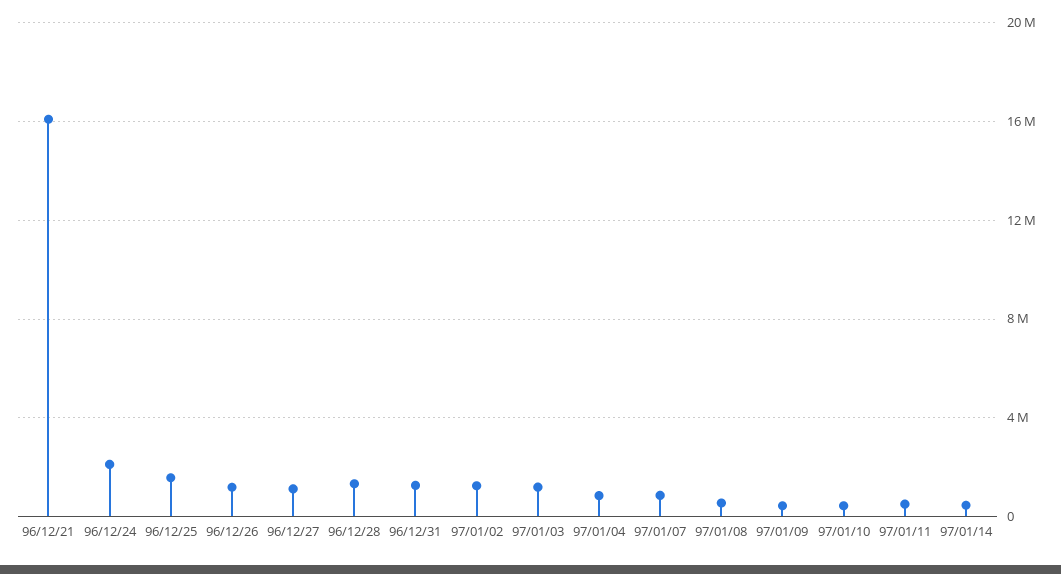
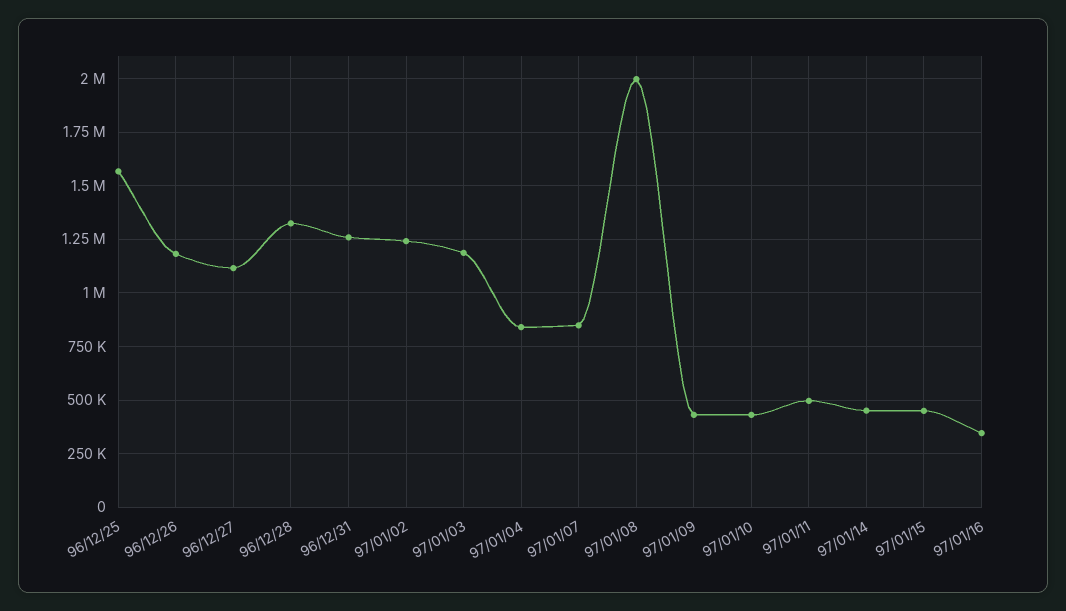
96/12/21: 16000000 -> none
96/12/24: 2000000 -> none
97/01/08: 500000 -> 2000000
97/01/15: none -> 450000
97/01/16: none -> 350000

